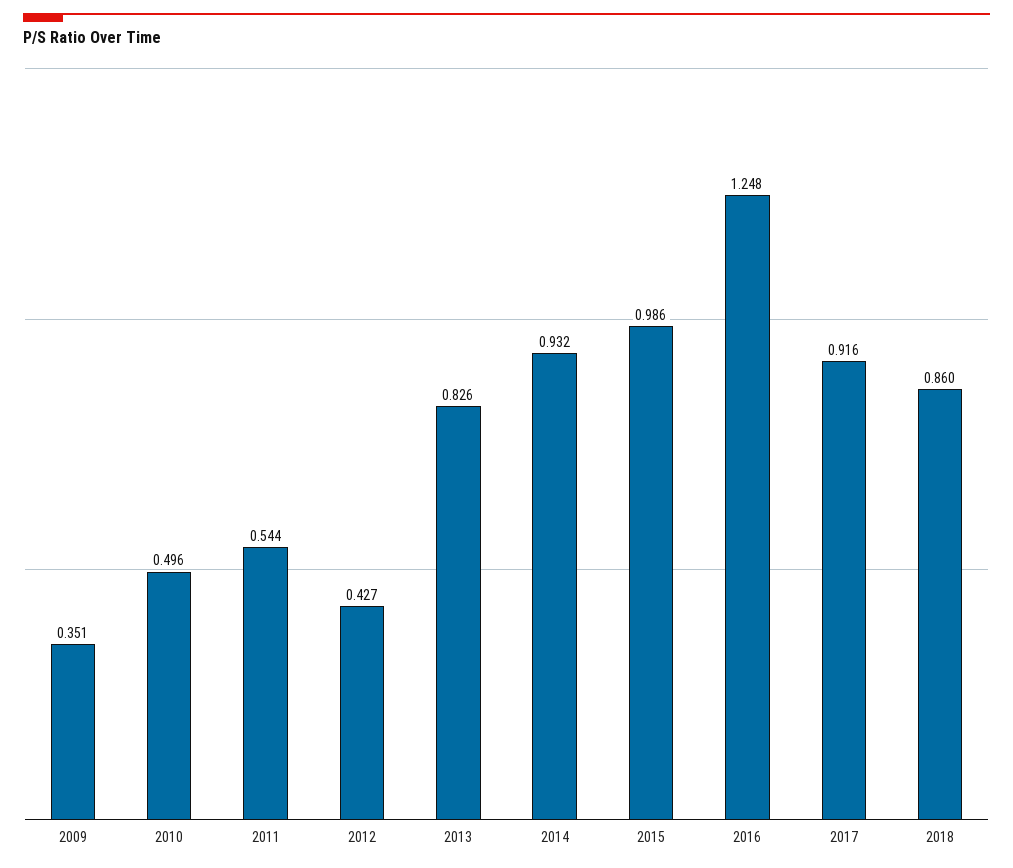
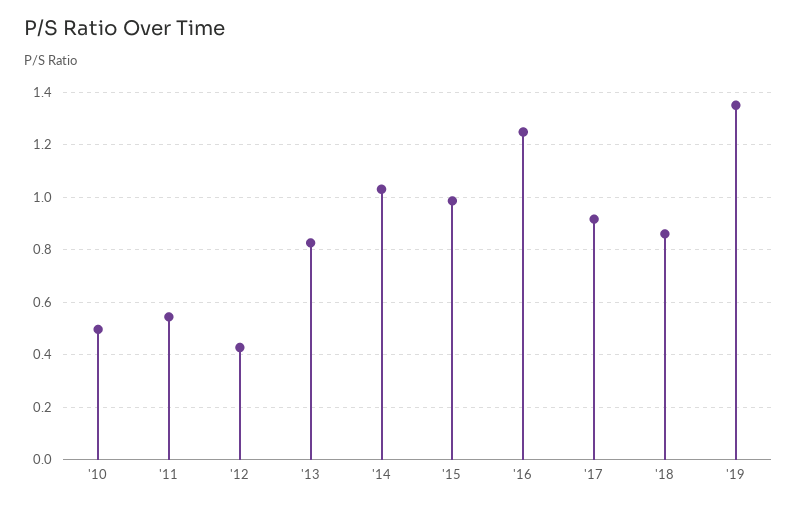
2009: 0.351 -> none
2014: 0.932 -> 1.025
'19: none -> 1.35

